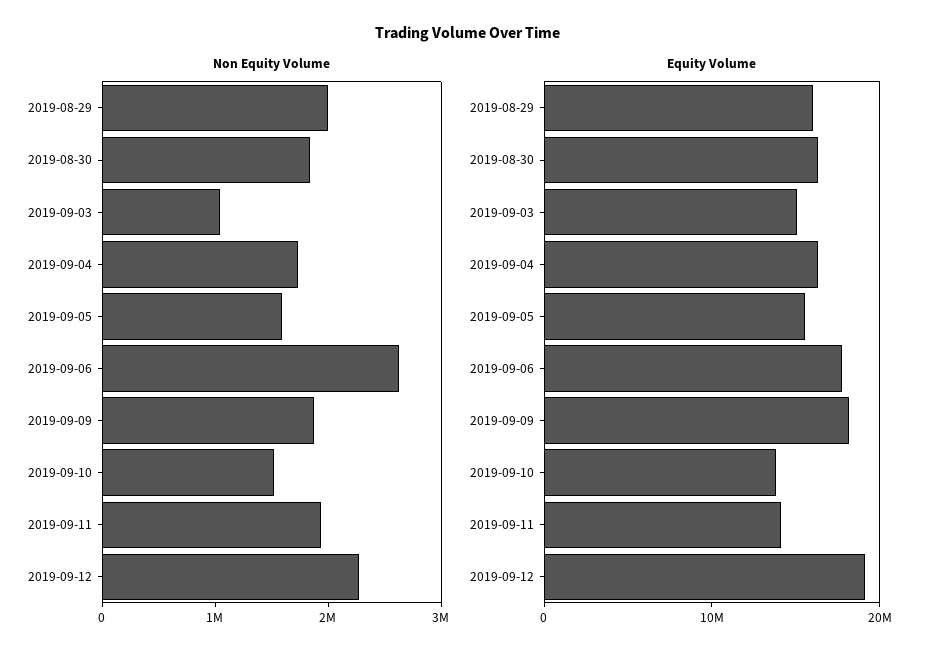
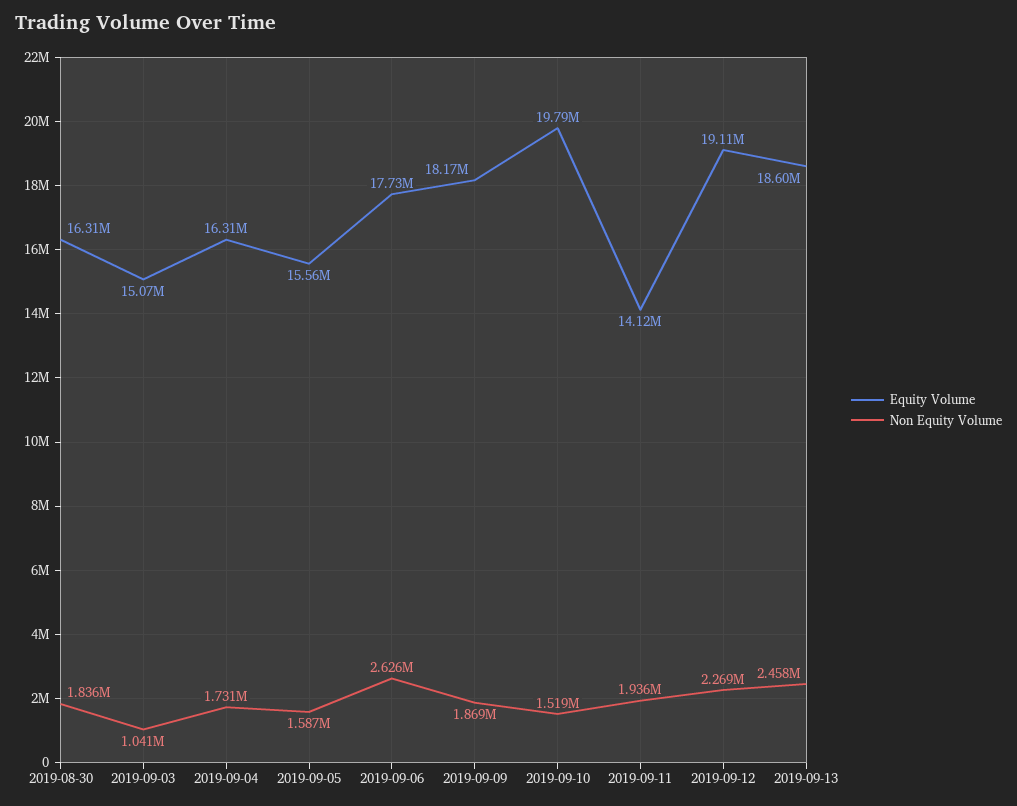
Non Equity Volume, 2019-08-29: 2000000 -> none
Equity Volume, 2019-08-29: 16000000 -> none
Equity Volume, 2019-09-10: 14000000 -> 19790000
Equity Volume, 2019-09-13: none -> 18600000
Non Equity Volume, 2019-09-13: none -> 2458000

